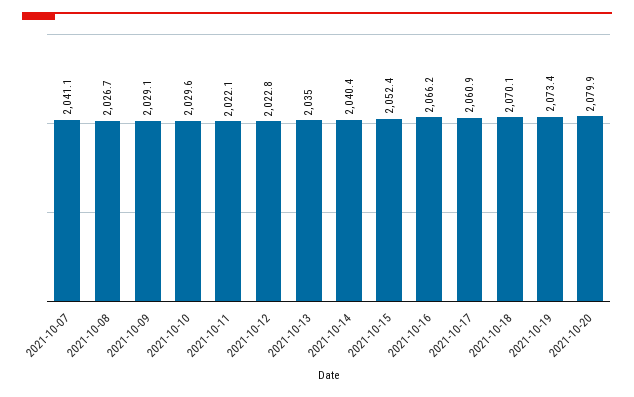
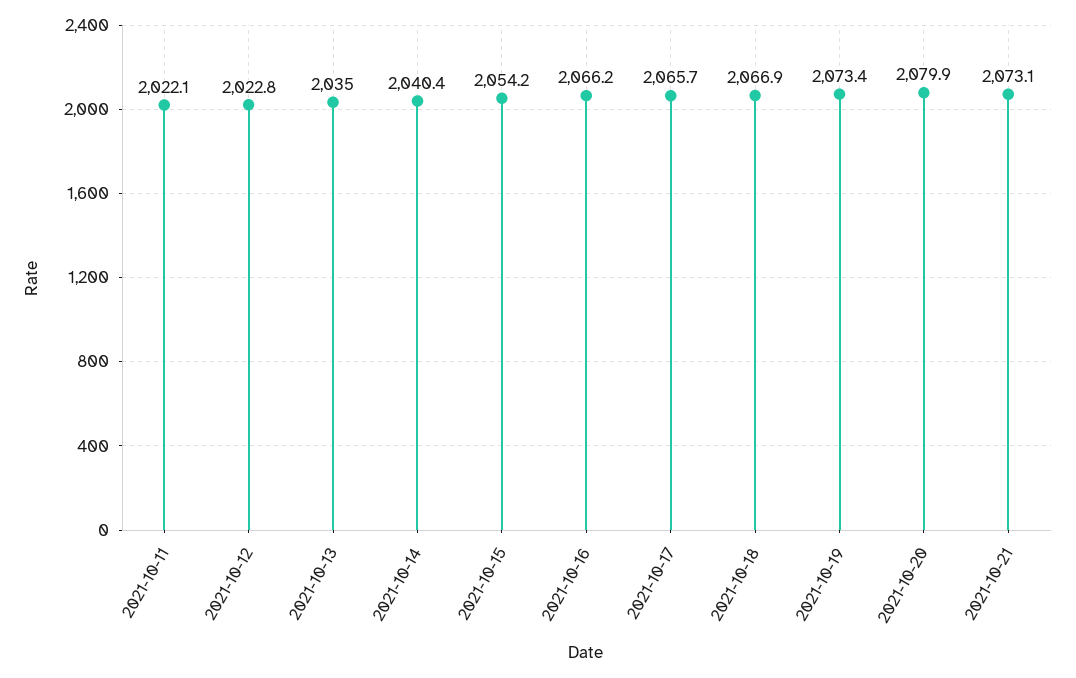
2021-10-07: 2041.1 -> none
2021-10-08: 2026.7 -> none
2021-10-09: 2029.1 -> none
2021-10-10: 2029.6 -> none
2021-10-15: 2052.4 -> 2054.2
2021-10-17: 2060.9 -> 2065.7
2021-10-18: 2070.1 -> 2066.9
2021-10-21: none -> 2073.1

